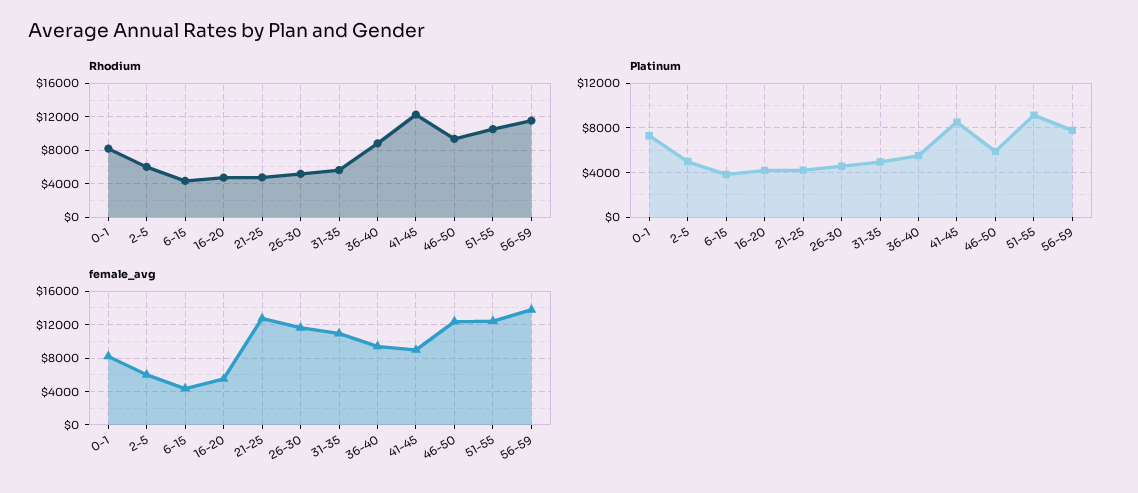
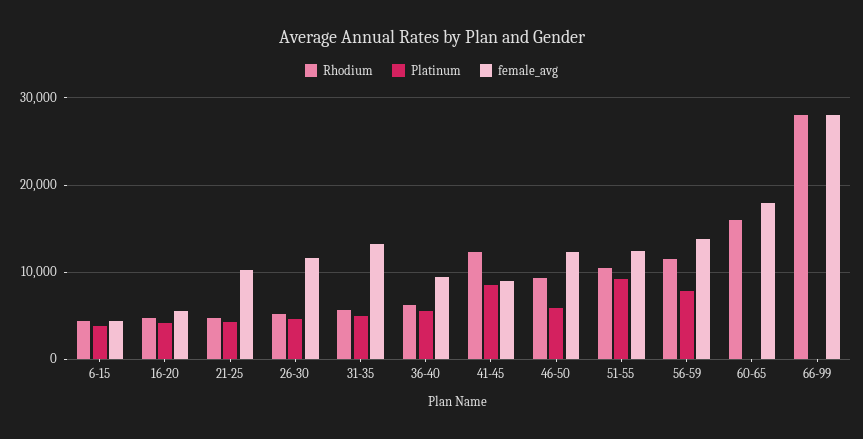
Rhodium, 0-1: 8000 -> none
Rhodium, 2-5: 6000 -> none
Rhodium, 36-40: 9000 -> 6000
Platinum, 0-1: 7000 -> none
Platinum, 2-5: 5000 -> none
female_avg, 0-1: 8000 -> none
female_avg, 2-5: 6000 -> none
female_avg, 21-25: 13000 -> 10000
female_avg, 31-35: 11000 -> 13000
Rhodium, 60-65: none -> 16000
Platinum, 60-65: none -> 0
female_avg, 60-65: none -> 18000
Rhodium, 66-99: none -> 28000
Platinum, 66-99: none -> 0
female_avg, 66-99: none -> 28000

